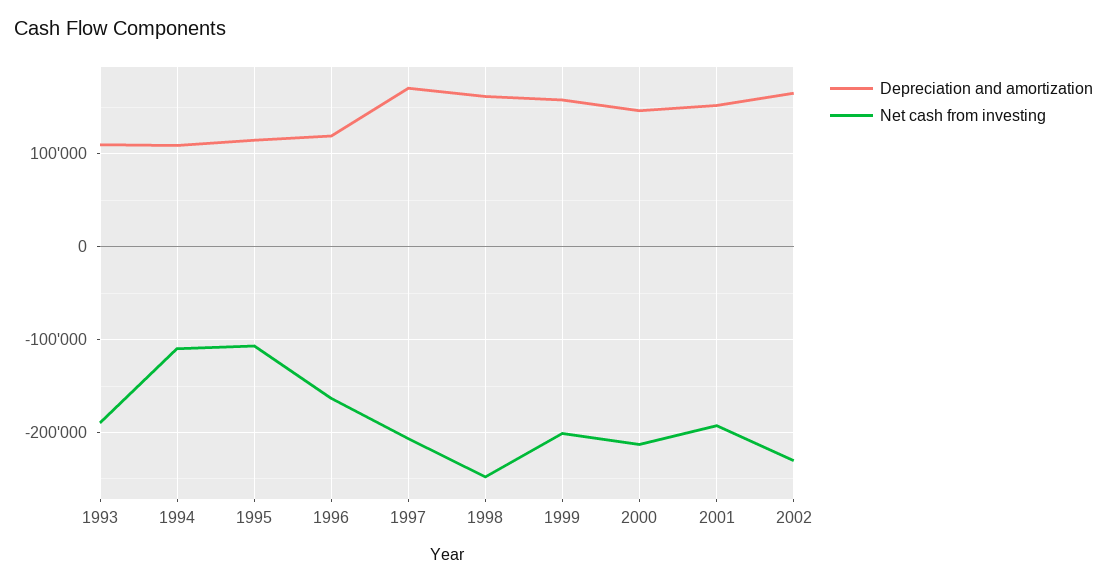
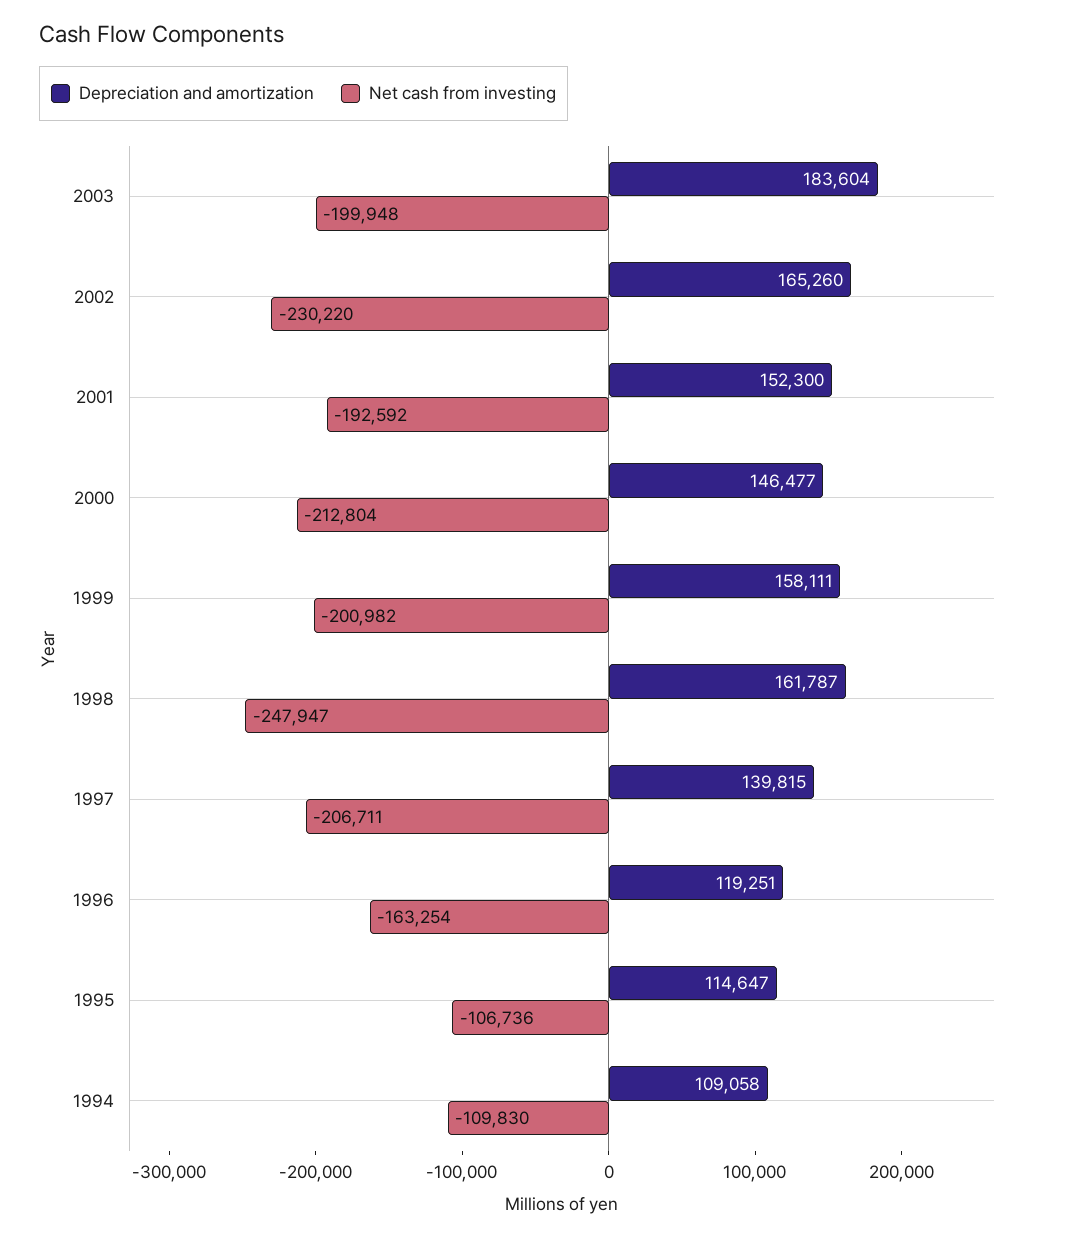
Depreciation and amortization, 1993: 110000 -> none
Net cash from investing, 1993: -190000 -> none
Depreciation and amortization, 1997: 170000 -> 139815
Depreciation and amortization, 2003: none -> 183604
Net cash from investing, 2003: none -> -199948

